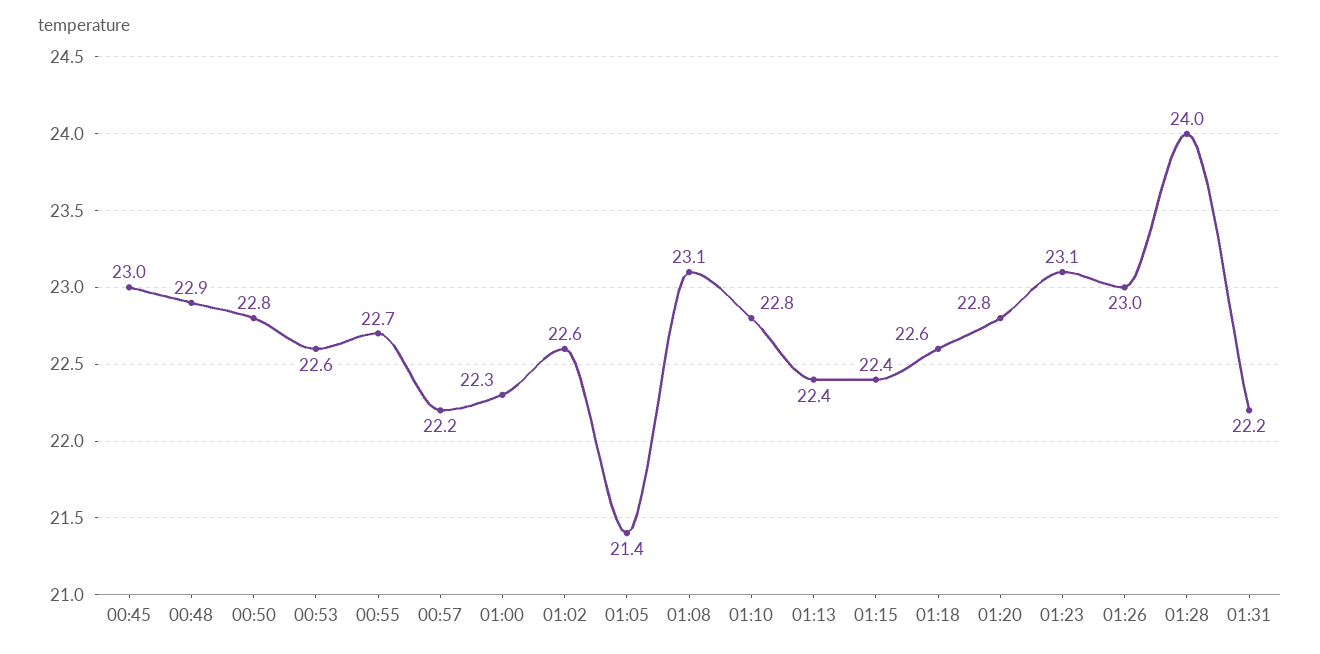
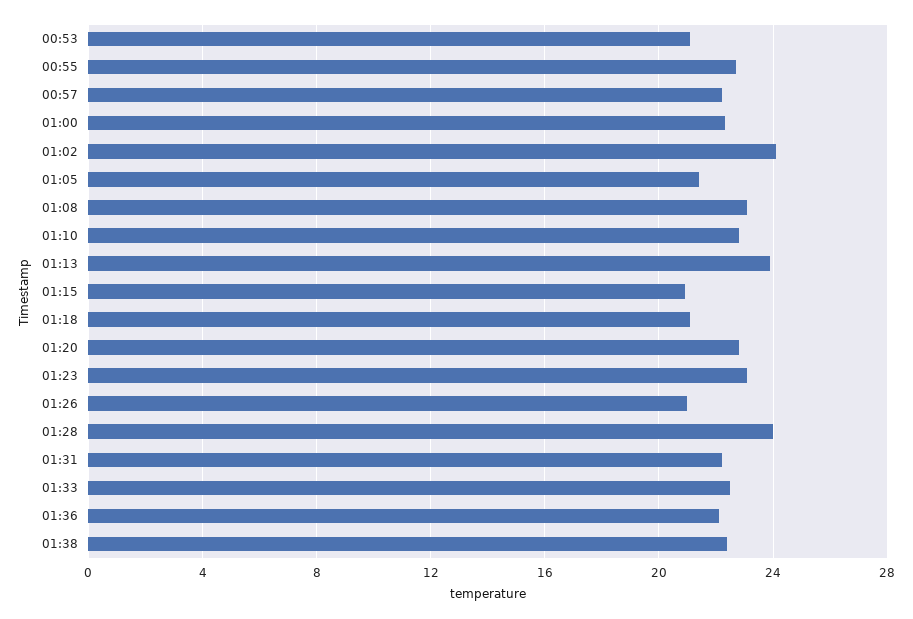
00:45: 23 -> none
00:48: 22.9 -> none
00:50: 22.8 -> none
00:53: 22.6 -> 21
01:02: 22.6 -> 24
01:13: 22.4 -> 24
01:15: 22.4 -> 21
01:18: 22.6 -> 21
01:26: 23 -> 21
01:33: none -> 22.5
01:36: none -> 22
01:38: none -> 22.5

